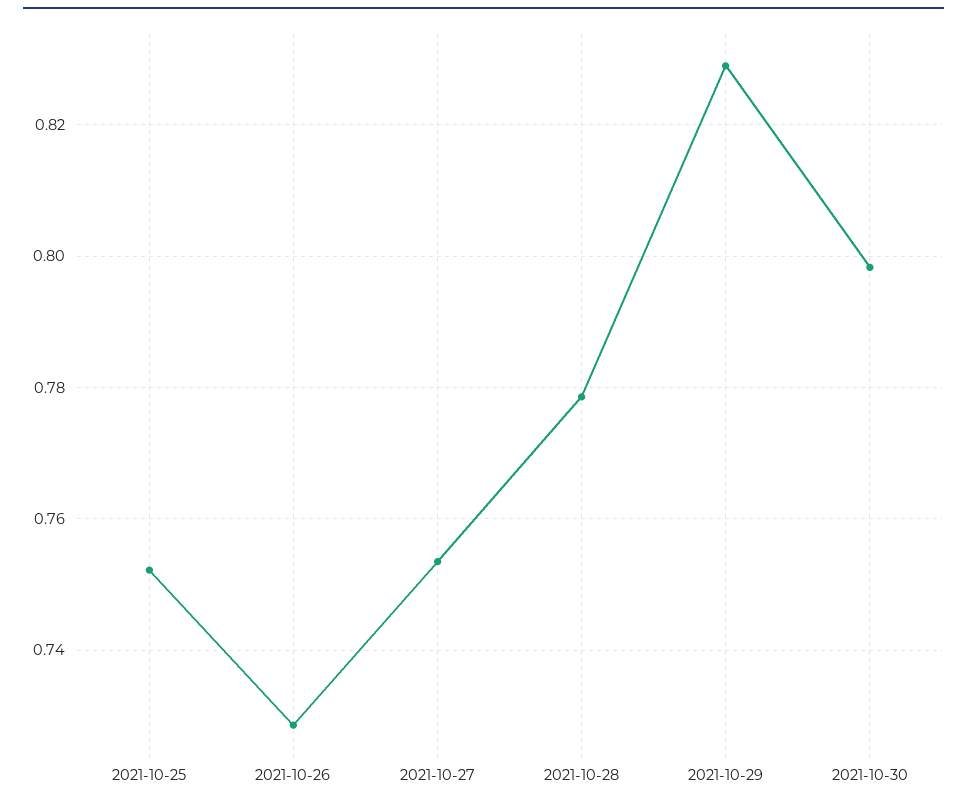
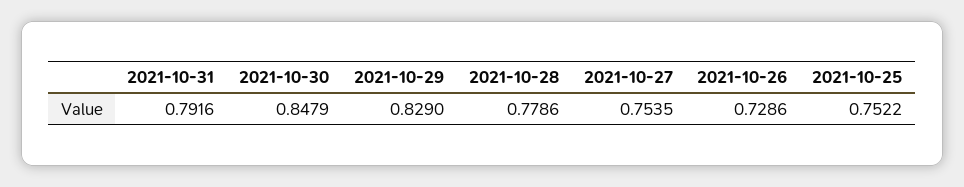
2021-10-30: 0.798 -> 0.8479
2021-10-31: none -> 0.7916

